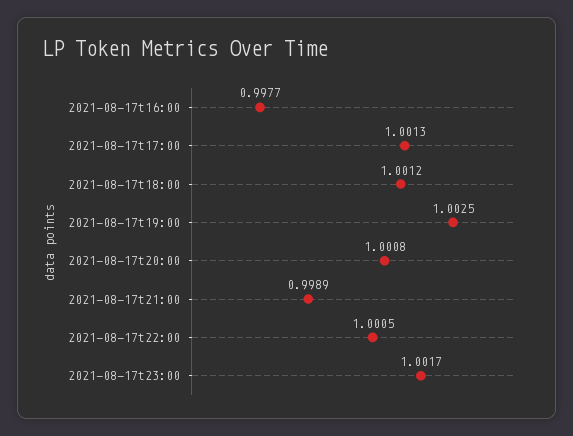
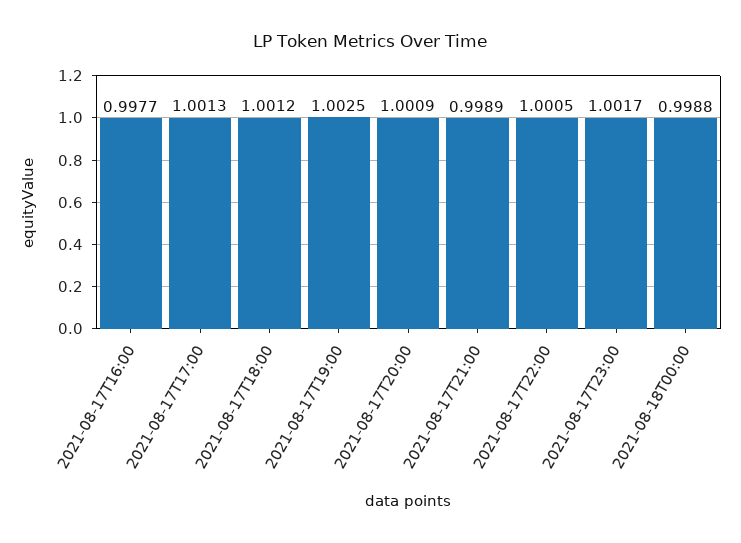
2021-08-17t20:00: 1.0008 -> 1.0009
2021-08-18T00:00: none -> 0.9988

